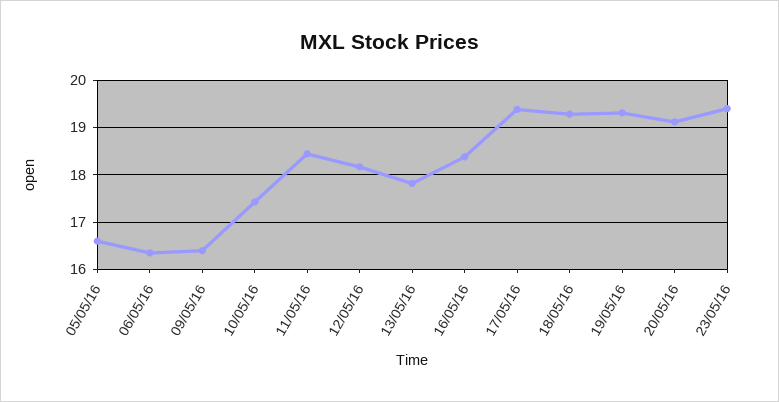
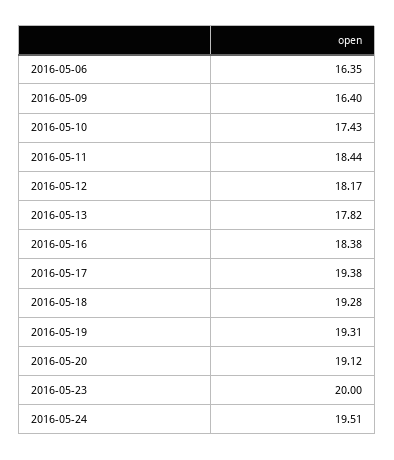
05/05/16: 16.6 -> none
23/05/16: 19.4 -> 20
2016-05-24: none -> 19.51

